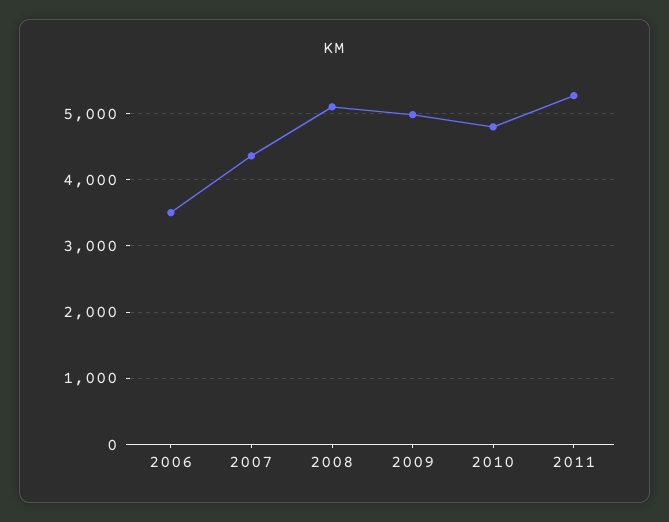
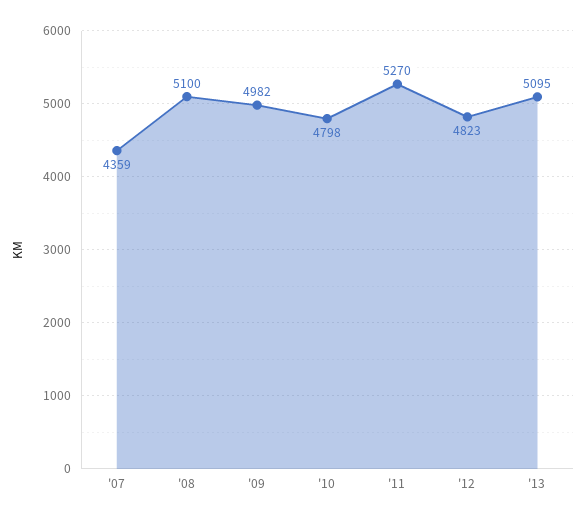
2006: 3500 -> none
'12: none -> 4823
'13: none -> 5095

